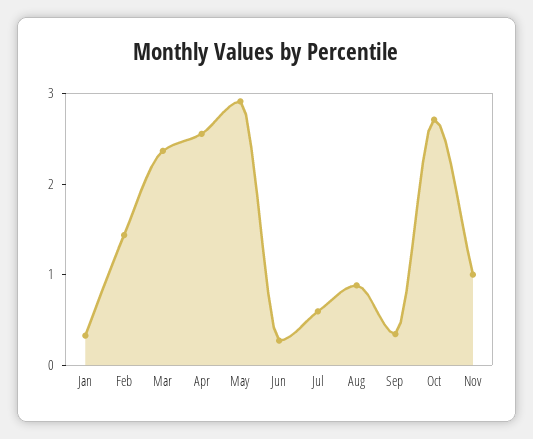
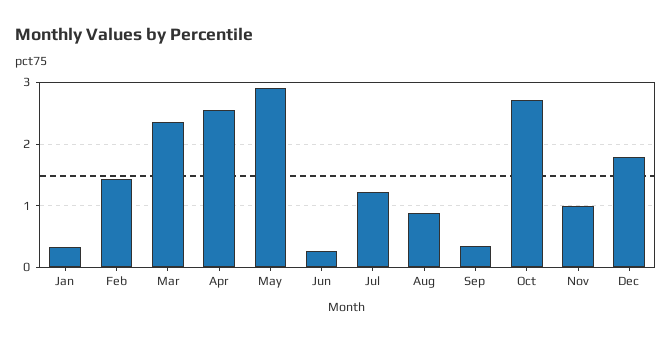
Jul: 0.6 -> 1.2
Dec: none -> 1.8

